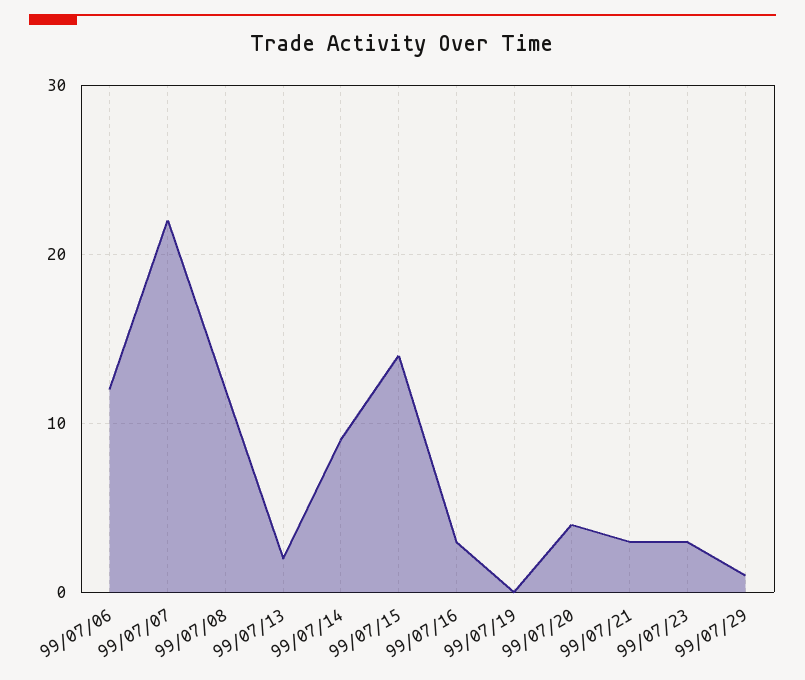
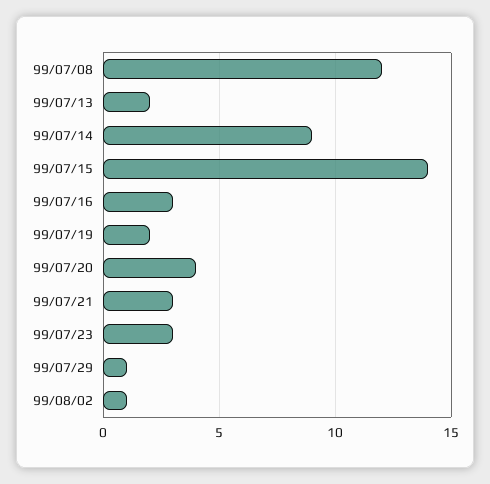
99/07/06: 12 -> none
99/07/07: 22 -> none
99/07/19: 0 -> 2
99/08/02: none -> 1

